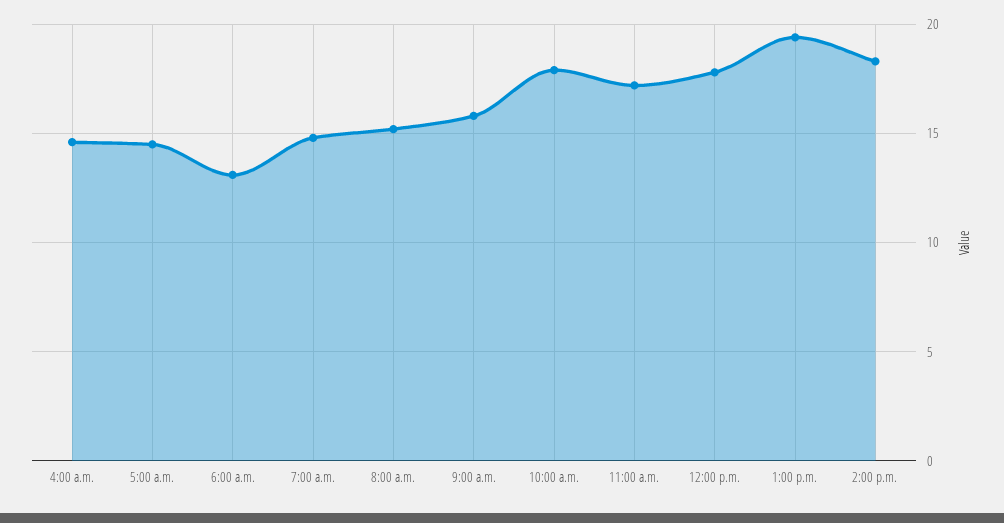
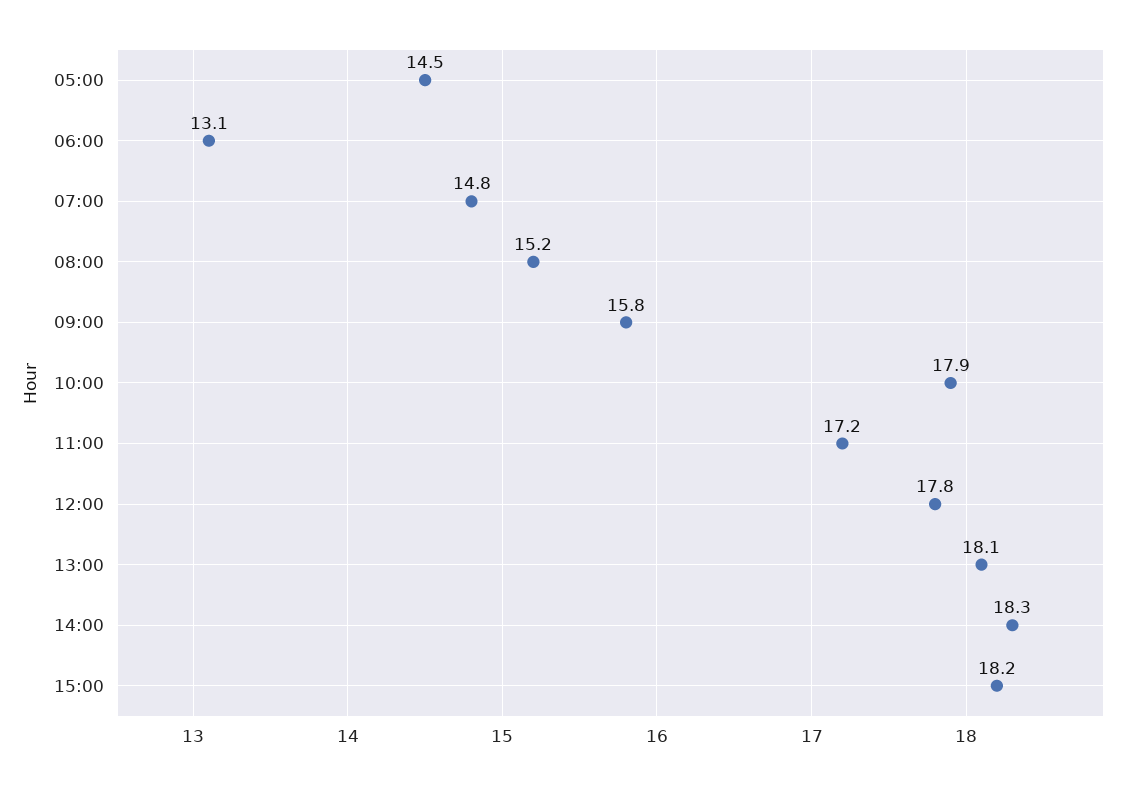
4:00 a.m.: 14.5 -> none
1:00 p.m.: 19.5 -> 18.1
15:00: none -> 18.2

